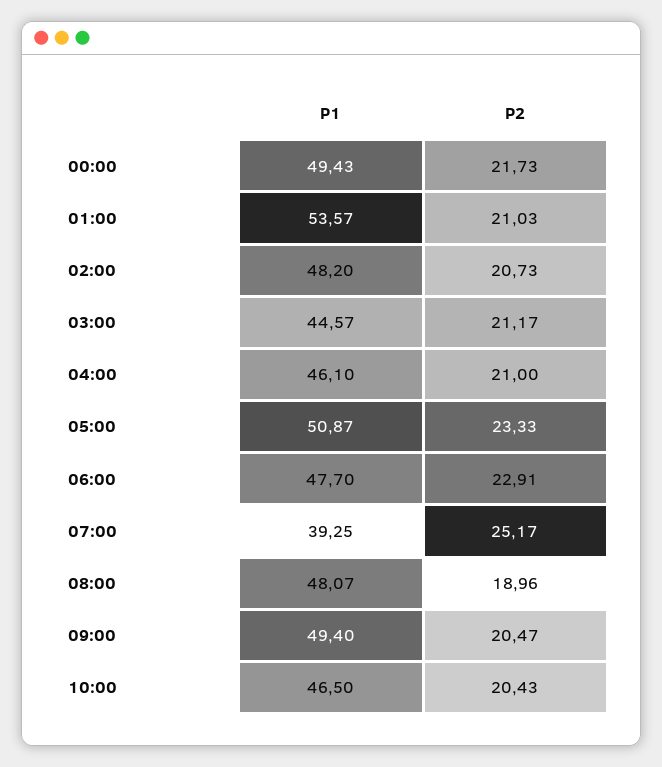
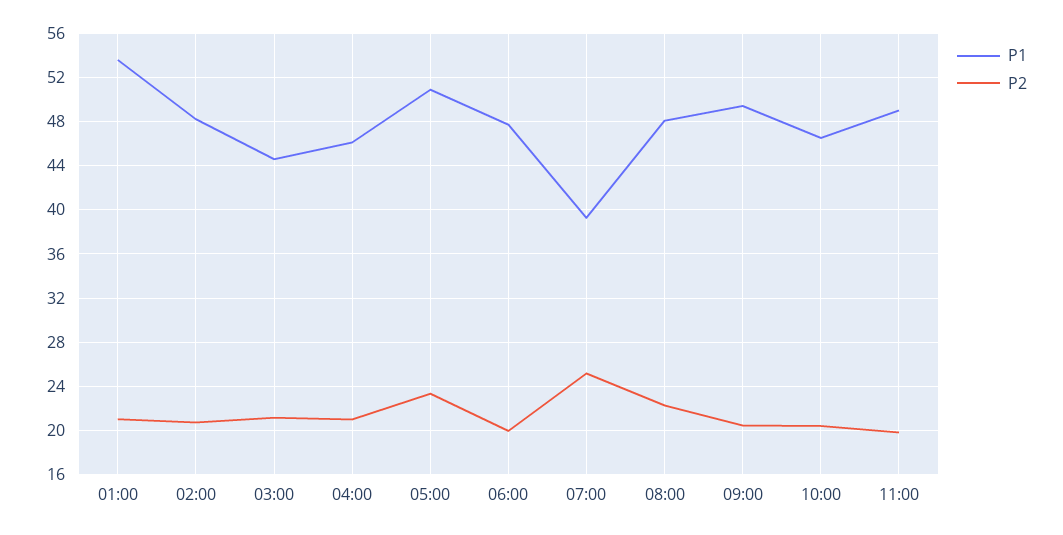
P1, 00:00: 49.43 -> none
P2, 00:00: 21.73 -> none
P2, 06:00: 22.91 -> 20
P2, 08:00: 18.96 -> 22
P1, 11:00: none -> 49
P2, 11:00: none -> 20

